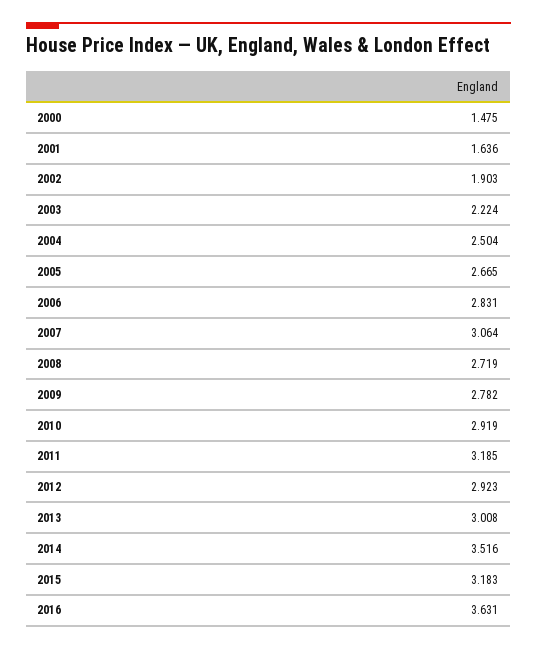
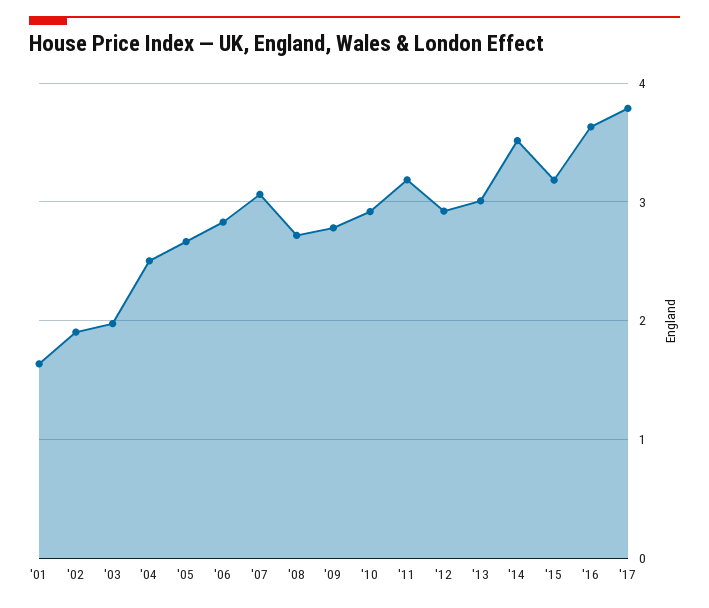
2000: 1.475 -> none
2003: 2.224 -> 2
'17: none -> 3.8

